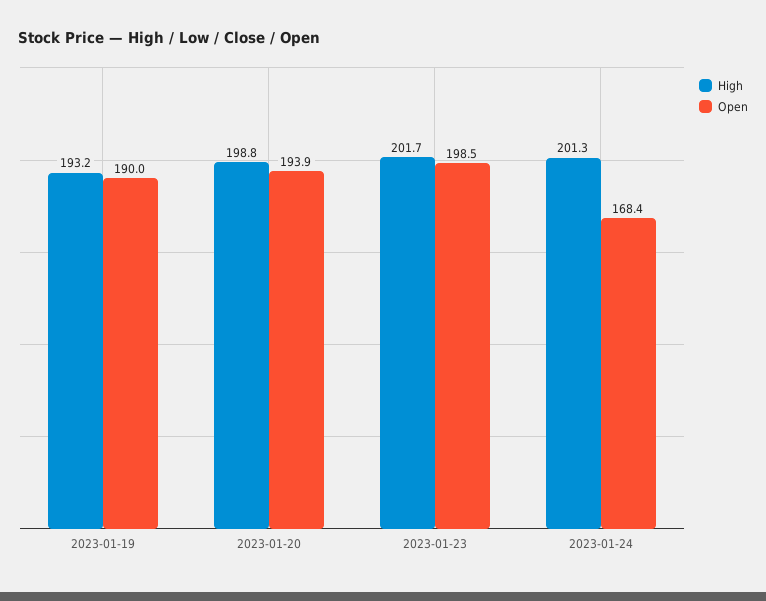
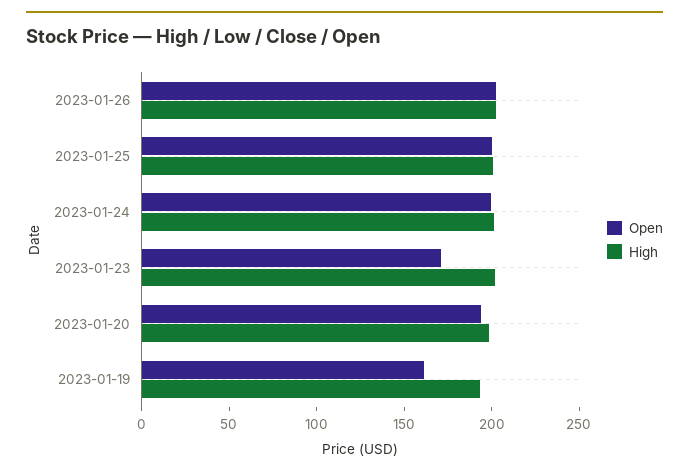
Open, 2023-01-19: 190 -> 160
Open, 2023-01-23: 198.5 -> 170
Open, 2023-01-24: 168.4 -> 200
Open, 2023-01-26: none -> 200
High, 2023-01-26: none -> 200
Open, 2023-01-25: none -> 200
High, 2023-01-25: none -> 200

